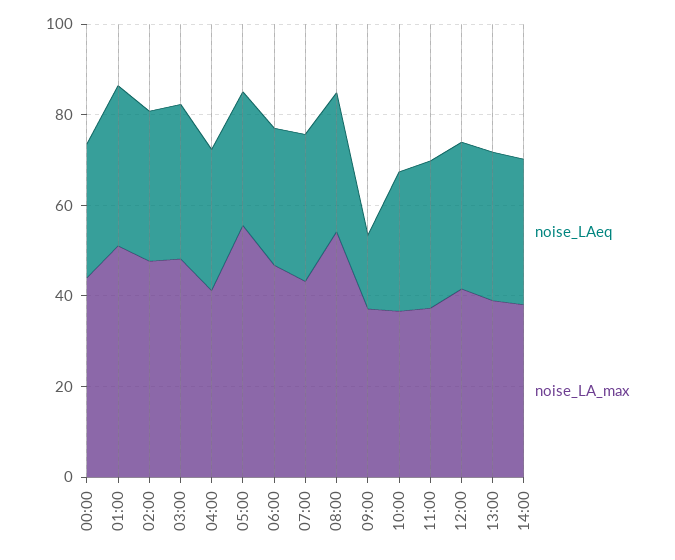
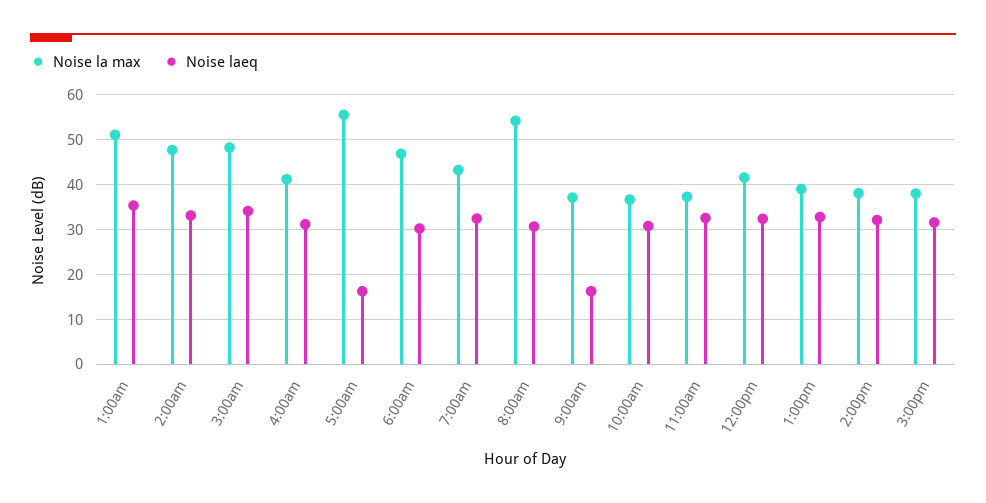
noise_LAeq, 00:00: 30 -> none
noise_LA_max, 00:00: 45 -> none
noise_LAeq, 05:00: 30 -> 16
noise_LA_max, 3:00pm: none -> 38
noise_LAeq, 3:00pm: none -> 32

